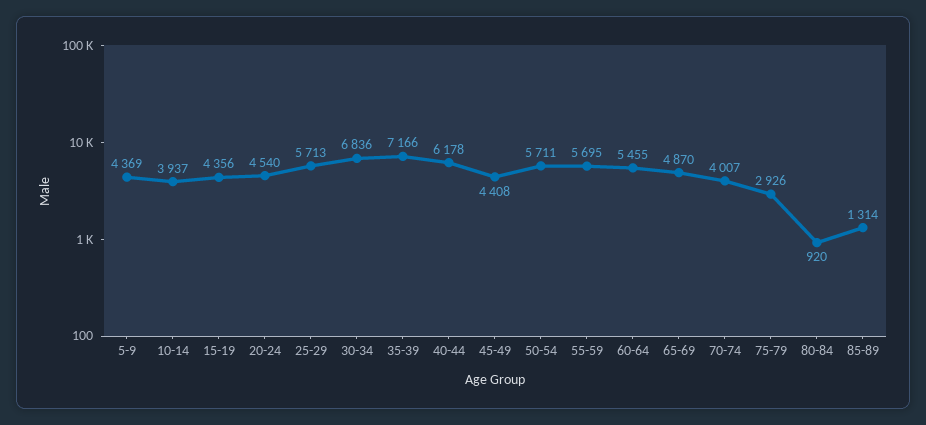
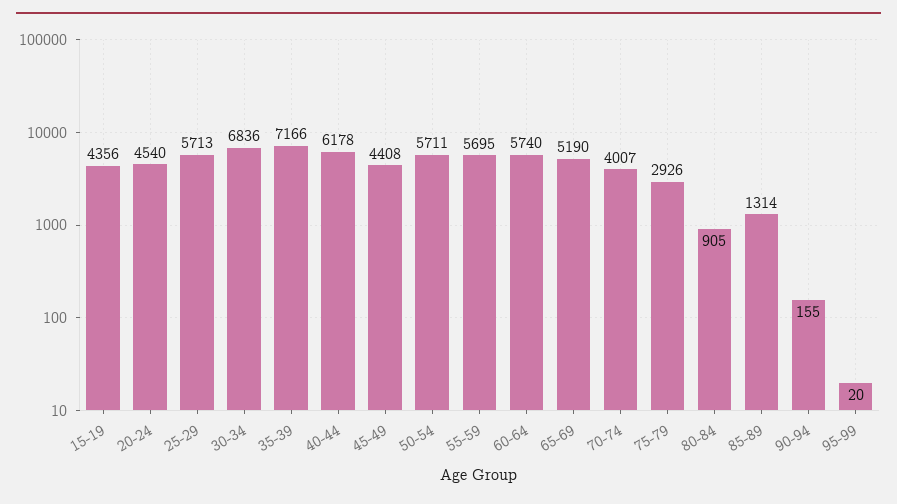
5-9: 4369 -> none
10-14: 3937 -> none
60-64: 5455 -> 5740
65-69: 4870 -> 5190
80-84: 920 -> 905
90-94: none -> 155
95-99: none -> 20

